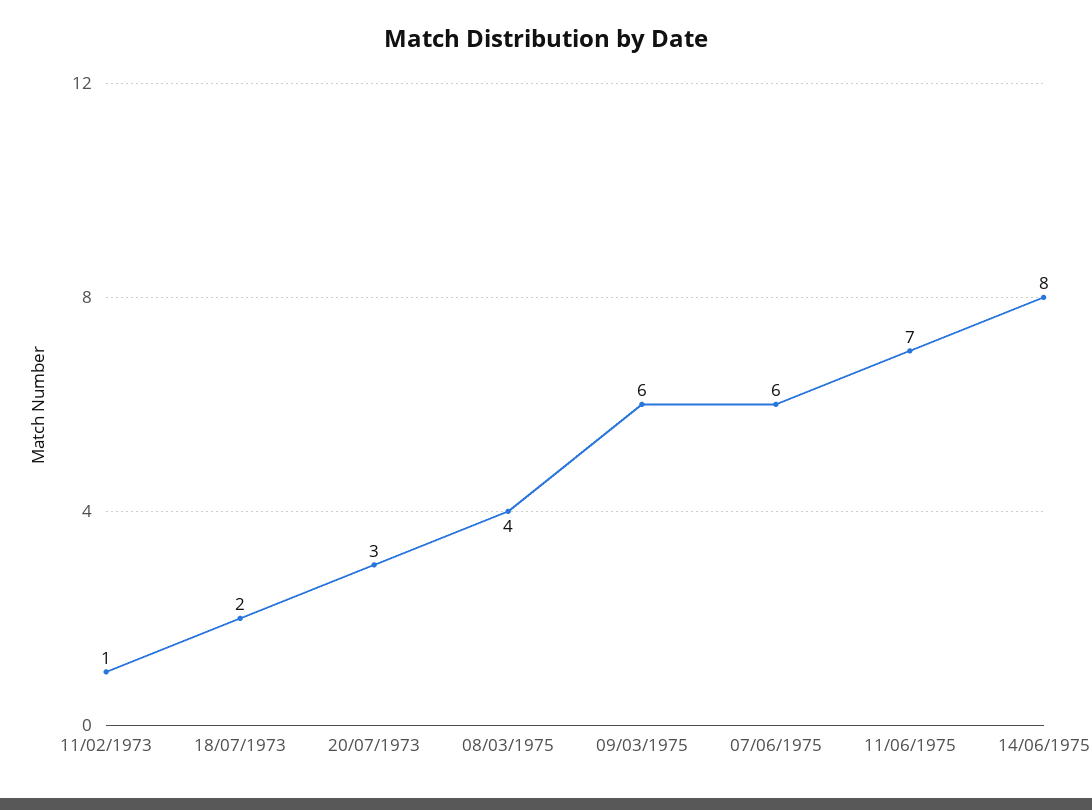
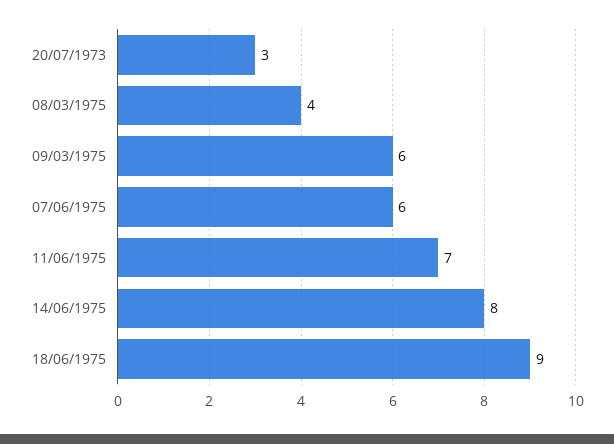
11/02/1973: 1 -> none
18/07/1973: 2 -> none
18/06/1975: none -> 9

